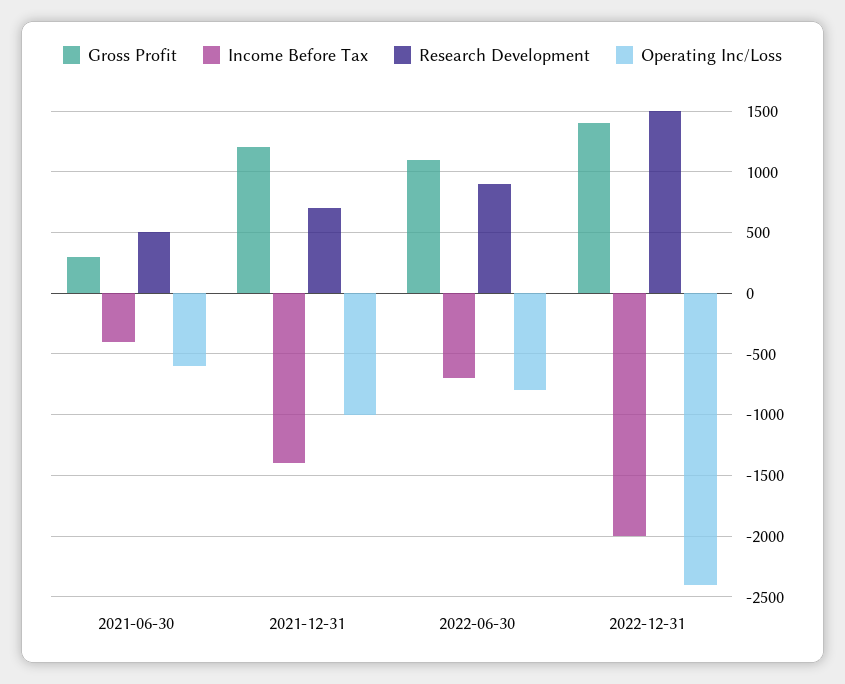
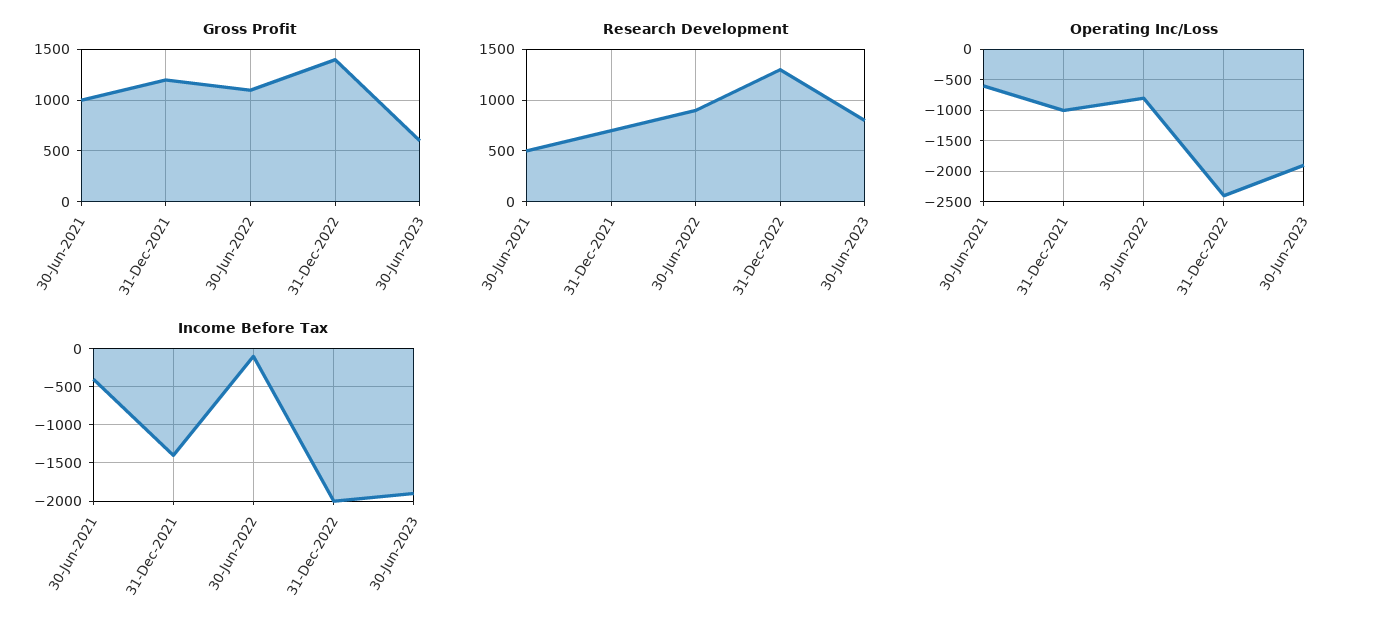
Gross Profit, 2021-06-30: 300 -> 1000
Income Before Tax, 2022-06-30: -700 -> -100
Research Development, 2022-12-31: 1500 -> 1300
Gross Profit, 30-Jun-2023: none -> 600
Research Development, 30-Jun-2023: none -> 800
Operating Inc/Loss, 30-Jun-2023: none -> -1900
Income Before Tax, 30-Jun-2023: none -> -1900

